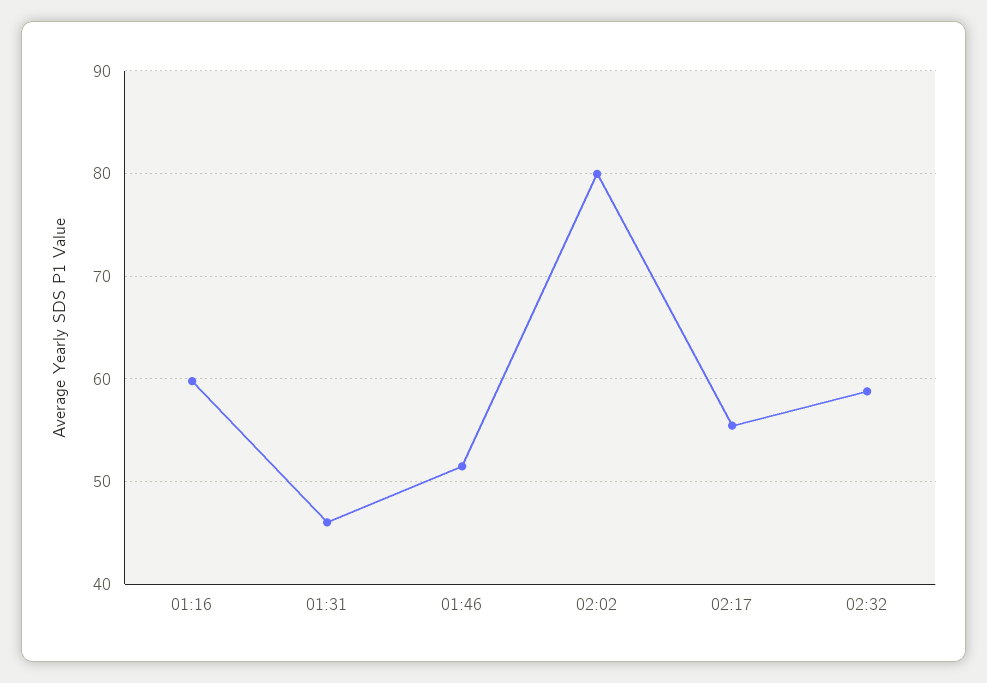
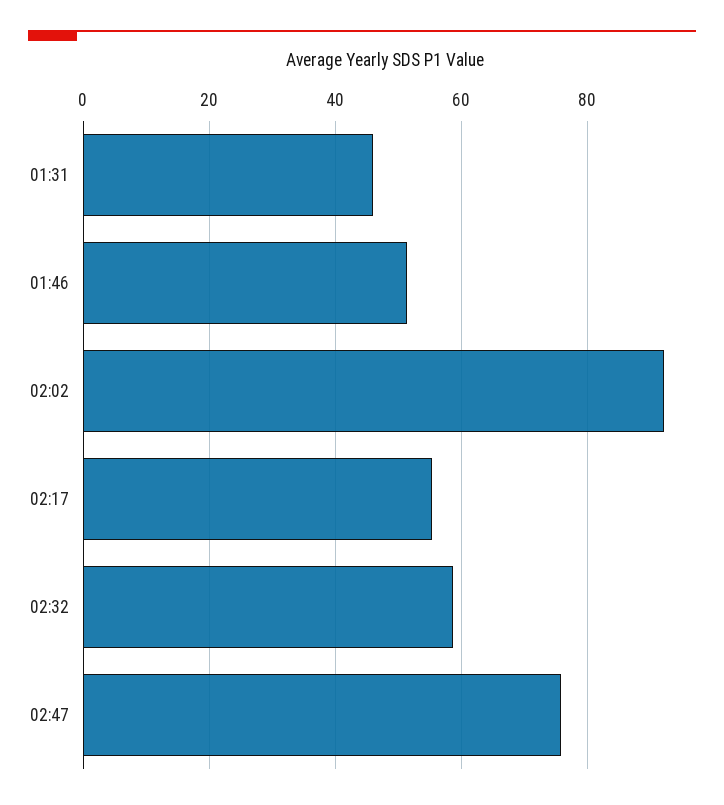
01:16: 60 -> none
02:02: 80 -> 92
02:47: none -> 76

